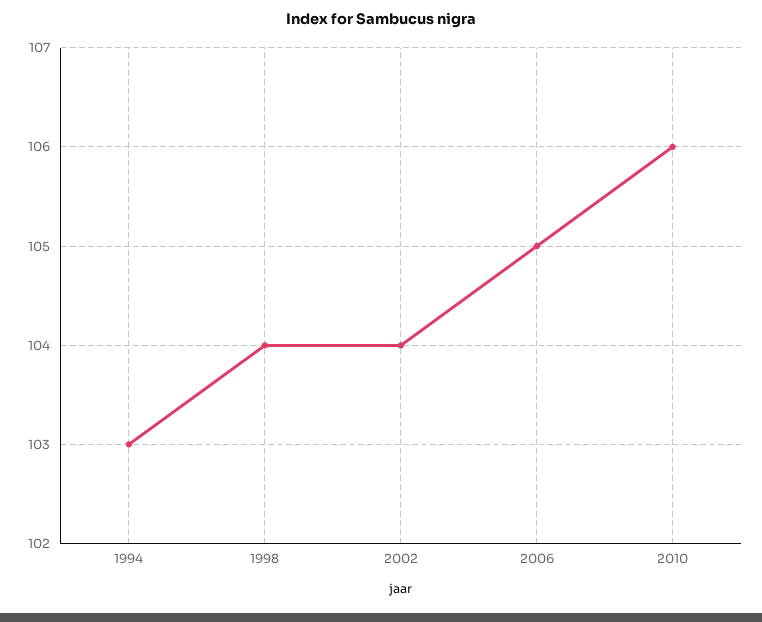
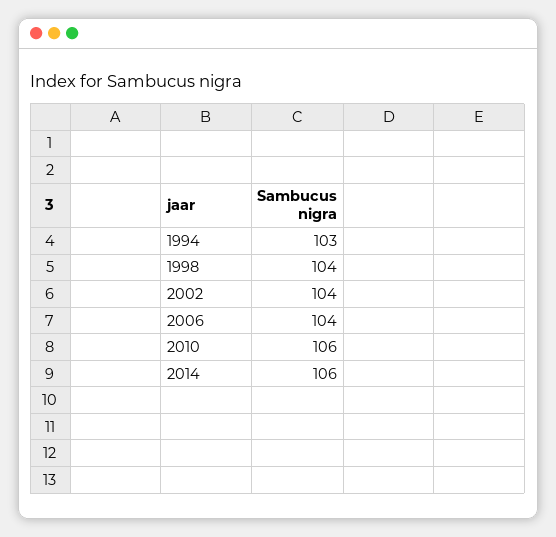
2006: 105 -> 104
2014: none -> 106

